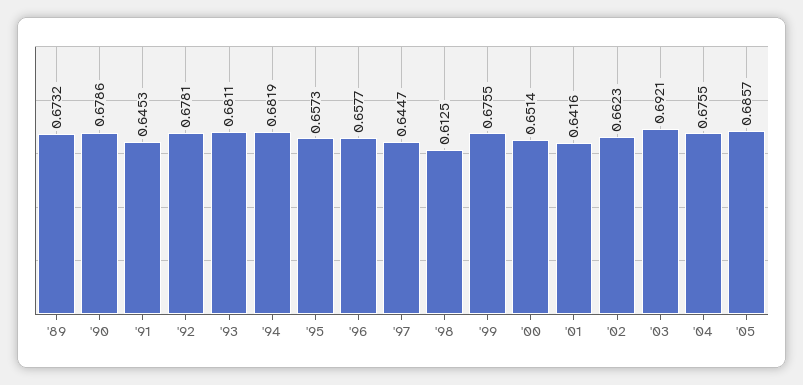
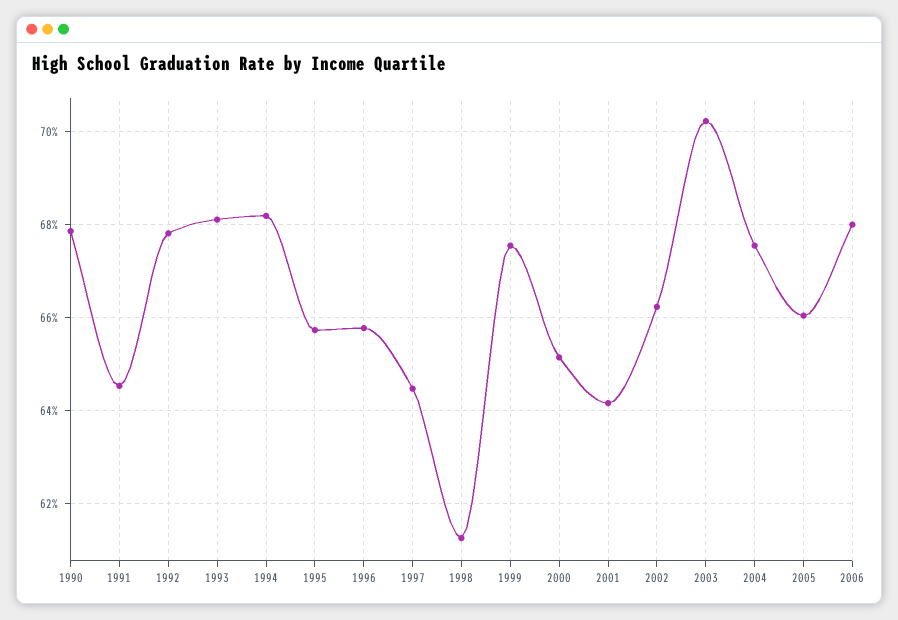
'89: 0.6732 -> none
'03: 0.6921 -> 0.702
'05: 0.6857 -> 0.66
2006: none -> 0.68

